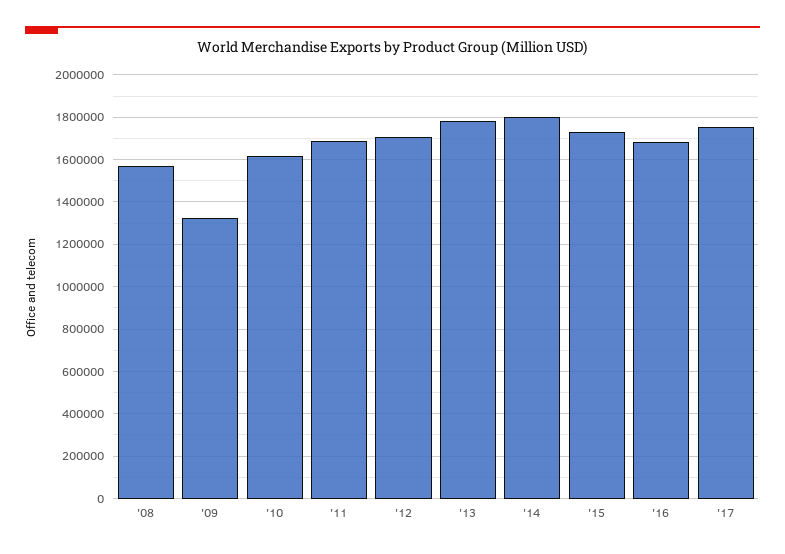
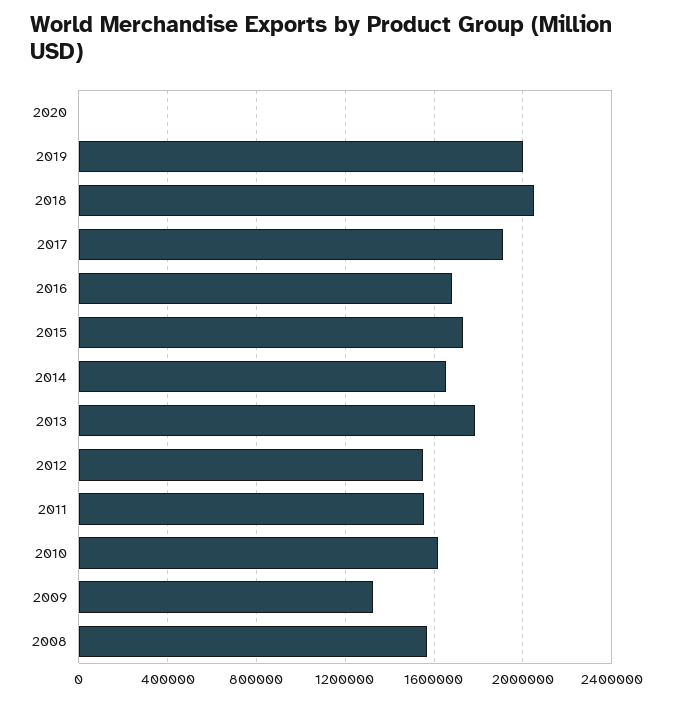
'11: 1700000 -> 1550000
'12: 1700000 -> 1550000
'14: 1800000 -> 1650000
'17: 1750000 -> 1900000
2020: none -> 0
2019: none -> 2000000
2018: none -> 2050000

